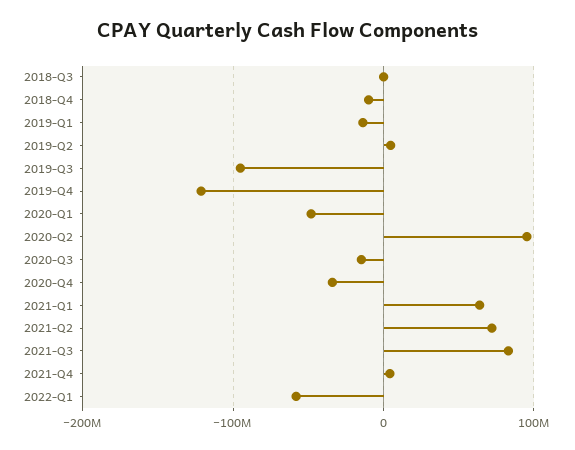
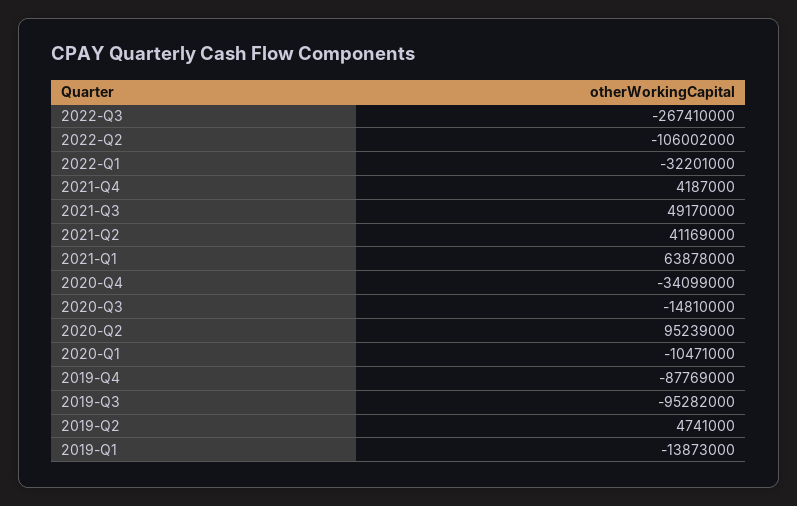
2018-Q3: 0 -> none
2018-Q4: -10000000 -> none
2019-Q4: -120000000 -> -87769000
2020-Q1: -50000000 -> -10471000
2021-Q2: 70000000 -> 41169000
2021-Q3: 80000000 -> 49170000
2022-Q1: -60000000 -> -32201000
2022-Q3: none -> -267410000
2022-Q2: none -> -106002000

